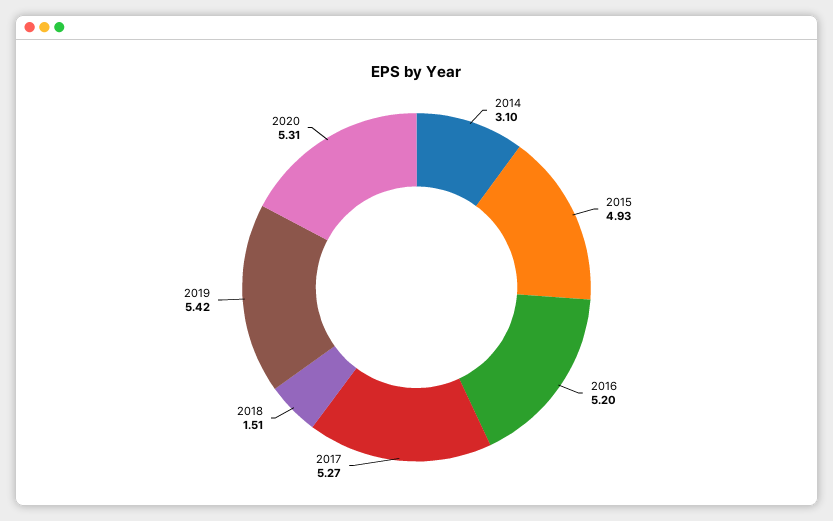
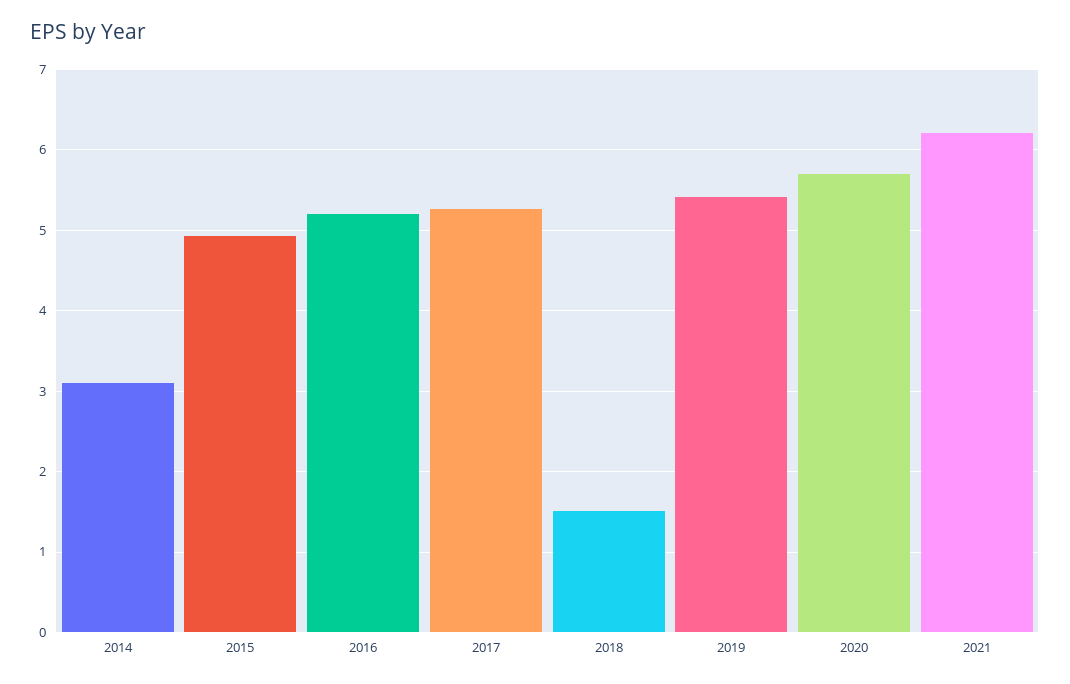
2020: 5.31 -> 5.7
2021: none -> 6.2

